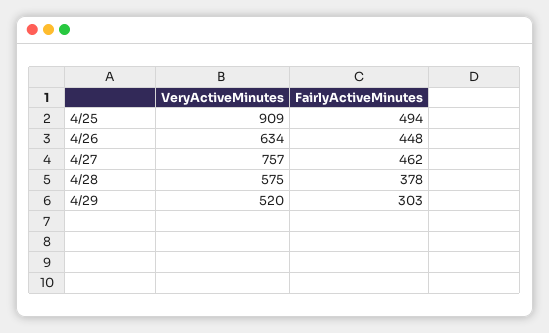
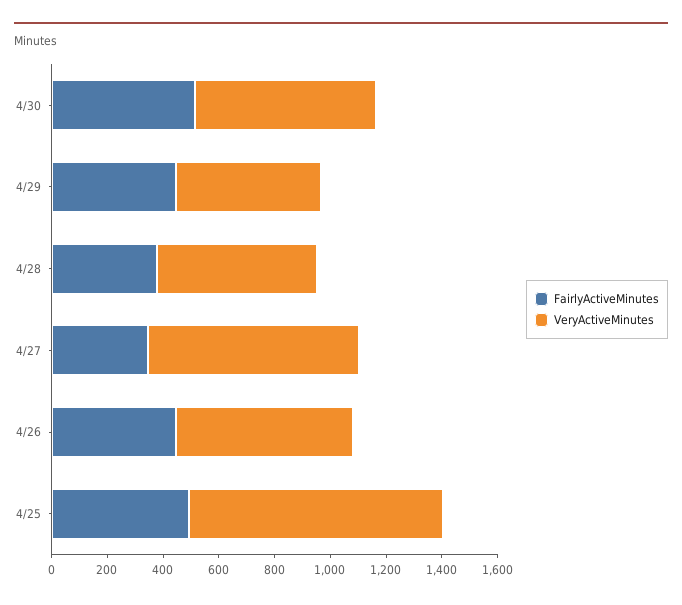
FairlyActiveMinutes, 4/27: 462 -> 350
FairlyActiveMinutes, 4/29: 303 -> 450
FairlyActiveMinutes, 4/30: none -> 500
VeryActiveMinutes, 4/30: none -> 650

